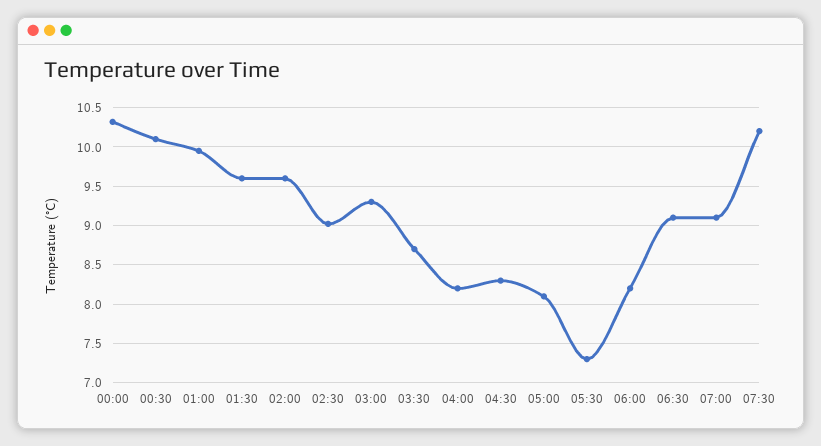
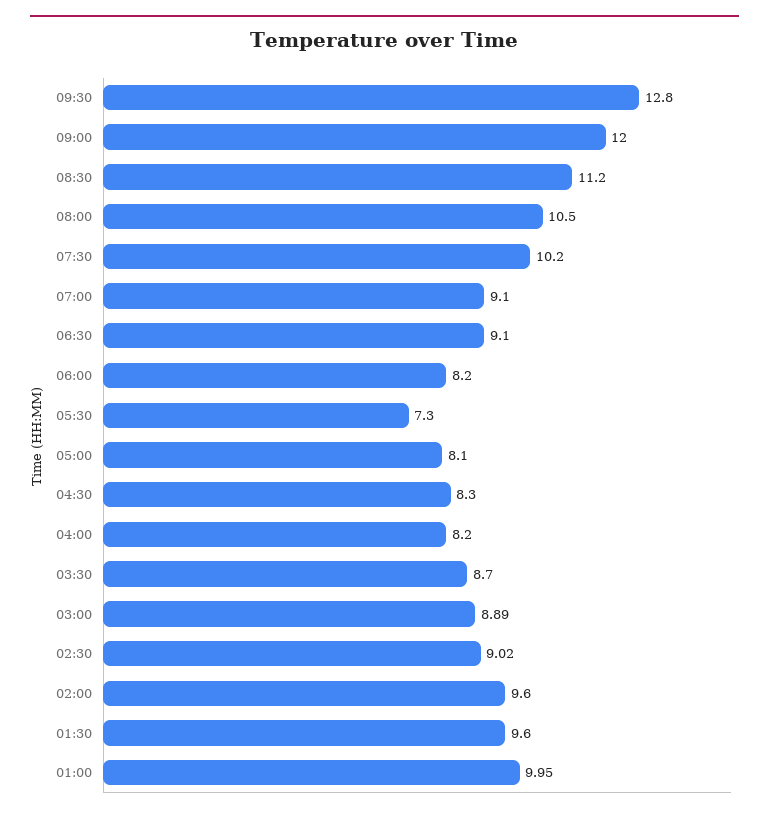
00:00: 10.3 -> none
00:30: 10.1 -> none
03:00: 9.3 -> 8.89
09:30: none -> 12.8
09:00: none -> 12
08:30: none -> 11.2
08:00: none -> 10.5

